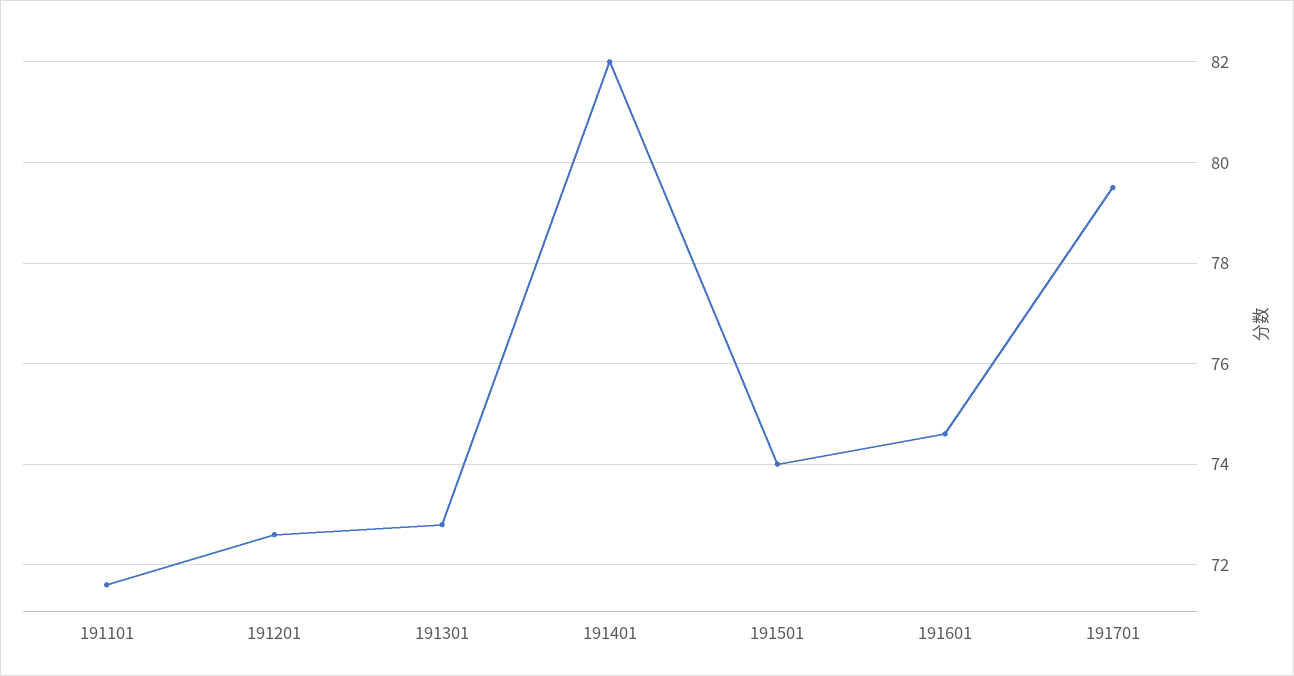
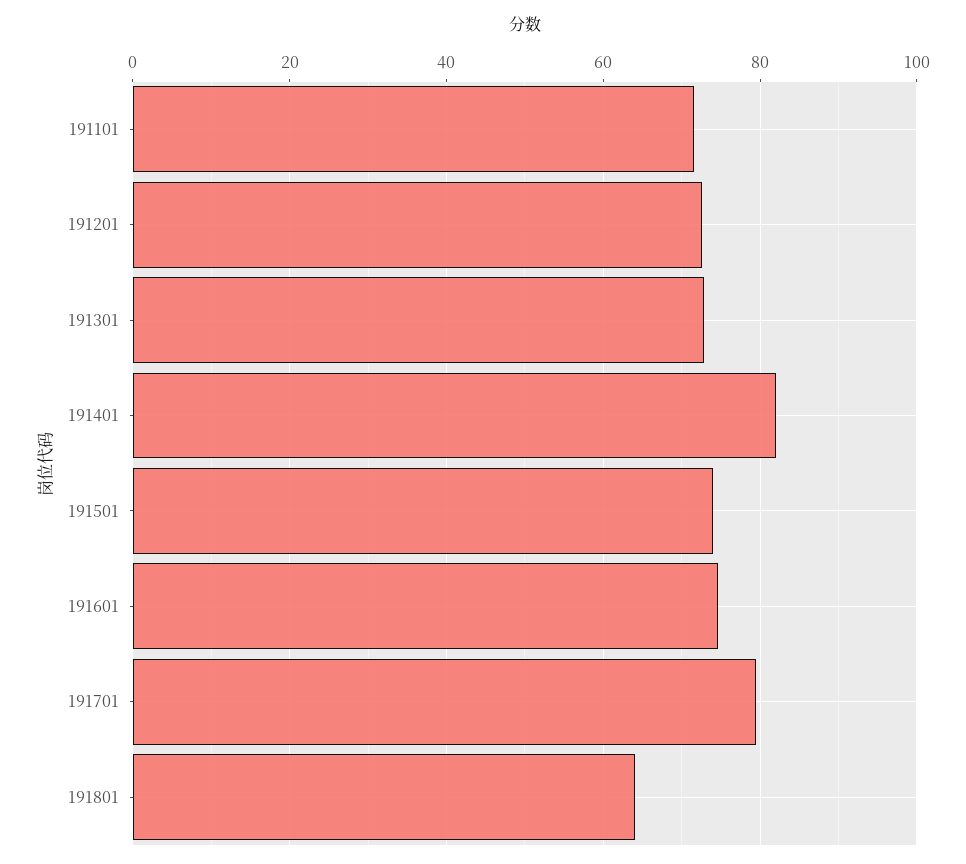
191801: none -> 64

